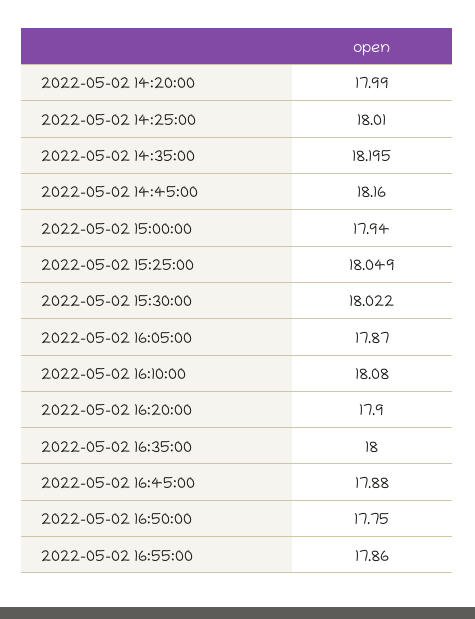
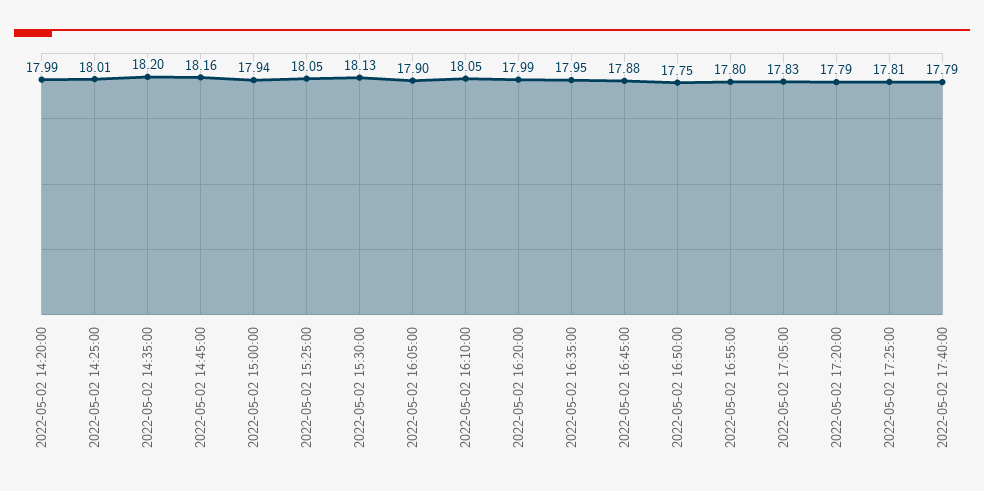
2022-05-02 15:30:00: 18.022 -> 18.13
2022-05-02 16:05:00: 17.87 -> 17.9
2022-05-02 16:10:00: 18.08 -> 18.05
2022-05-02 16:20:00: 17.9 -> 17.99
2022-05-02 16:35:00: 18 -> 17.95
2022-05-02 16:55:00: 17.86 -> 17.8
2022-05-02 17:05:00: none -> 17.83
2022-05-02 17:20:00: none -> 17.79
2022-05-02 17:25:00: none -> 17.81
2022-05-02 17:40:00: none -> 17.79

